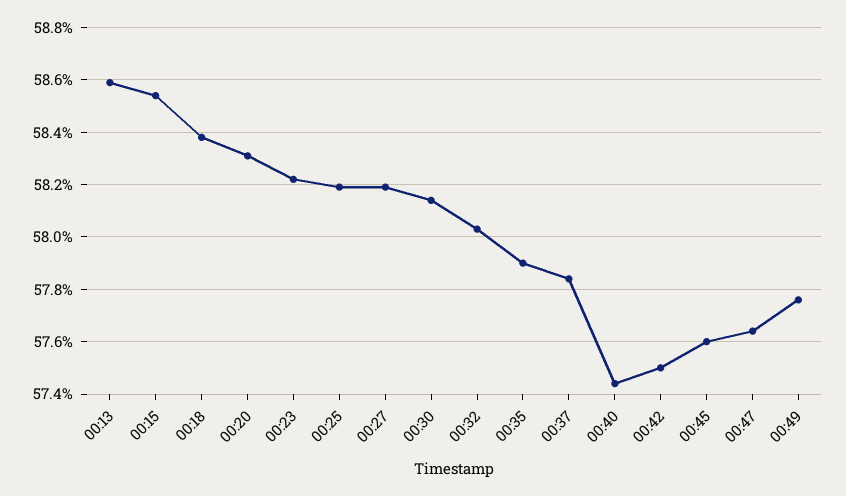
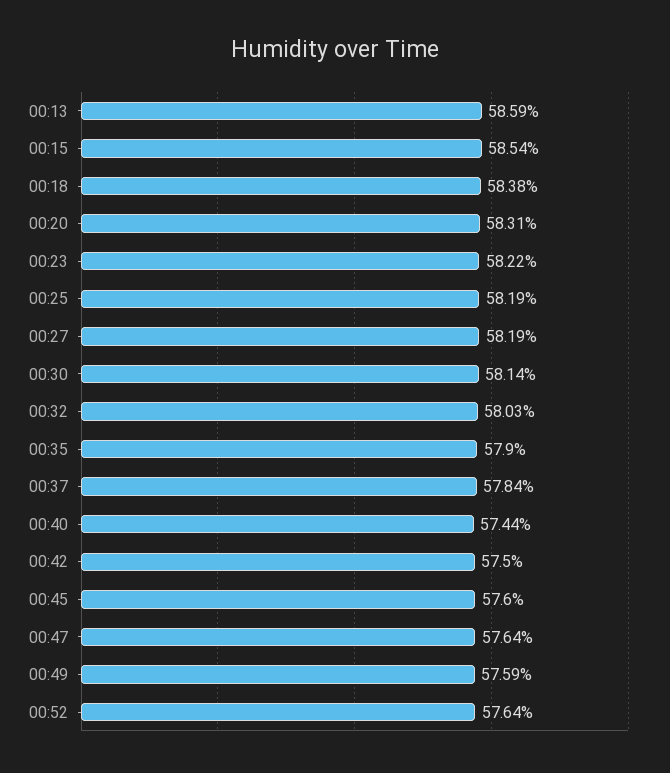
00:49: 57.75 -> 57.59
00:52: none -> 57.64

